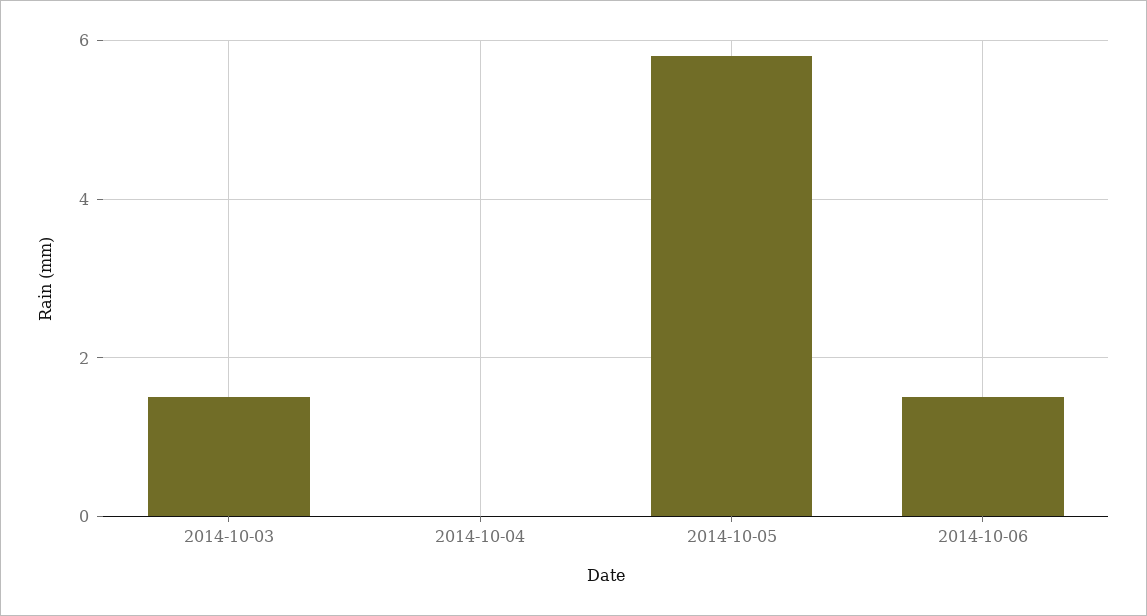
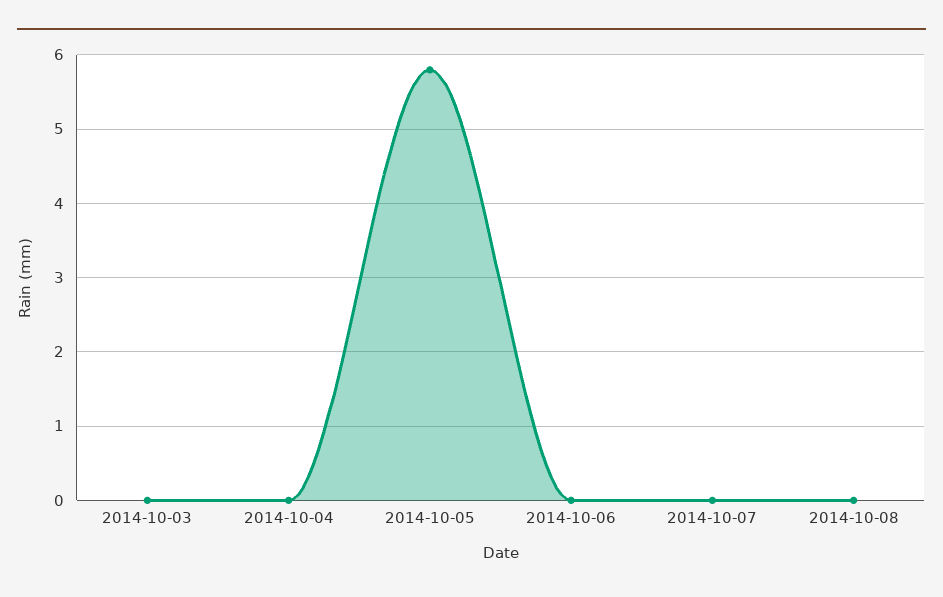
2014-10-03: 1.5 -> 0
2014-10-06: 1.5 -> 0
2014-10-07: none -> 0
2014-10-08: none -> 0

